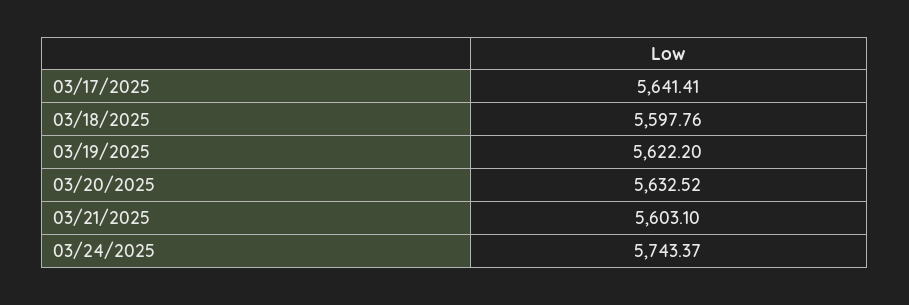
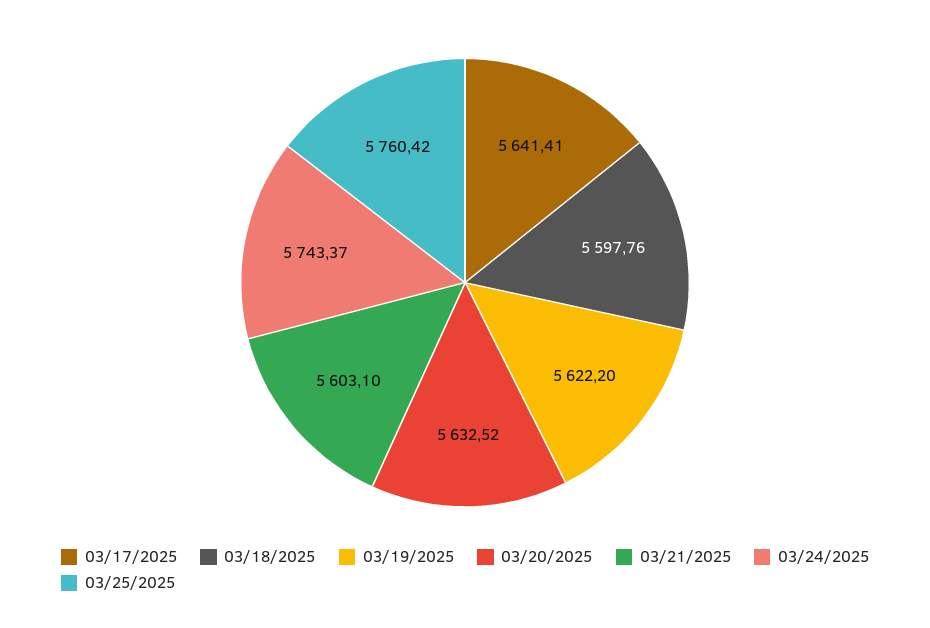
03/25/2025: none -> 5760.42

